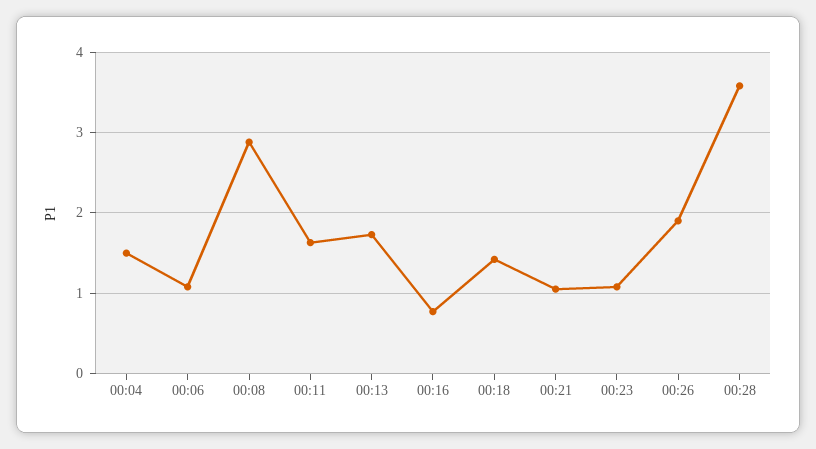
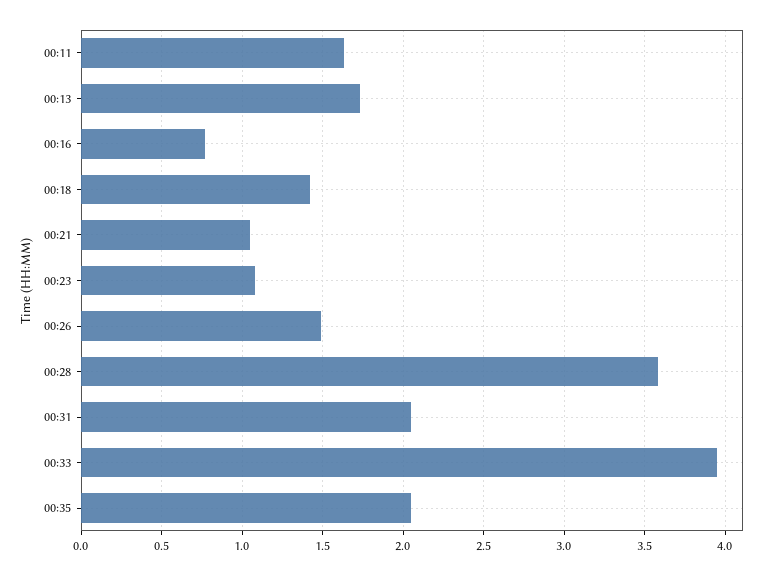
00:04: 1.5 -> none
00:06: 1.1 -> none
00:08: 2.9 -> none
00:26: 1.9 -> 1.5
00:31: none -> 2.05
00:33: none -> 3.95
00:35: none -> 2.05

